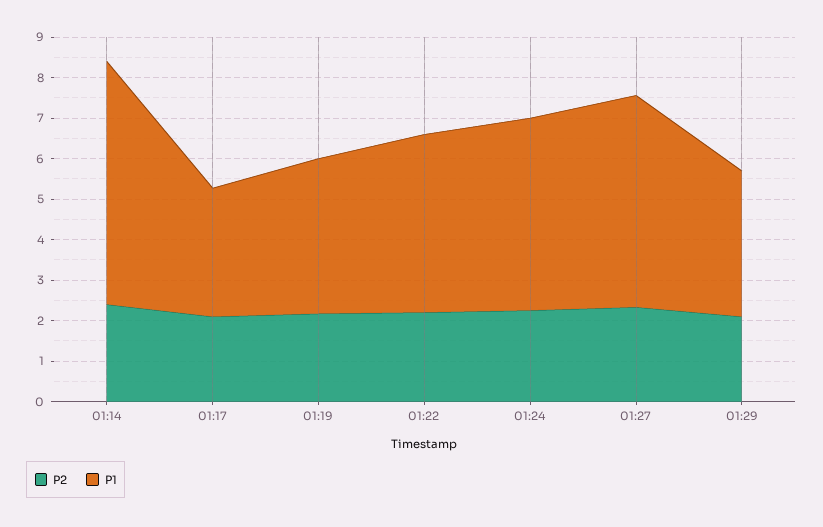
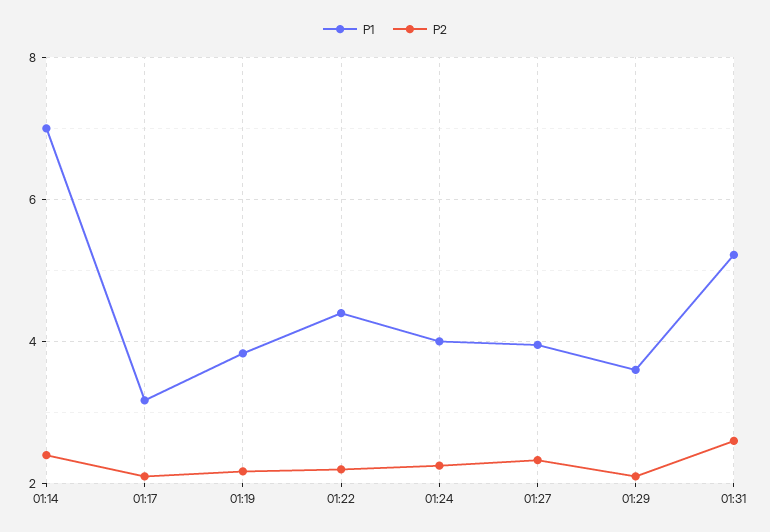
P1, 01:14: 6 -> 7
P1, 01:24: 4.8 -> 4
P1, 01:27: 5.2 -> 4
P1, 01:31: none -> 5.2
P2, 01:31: none -> 2.6

